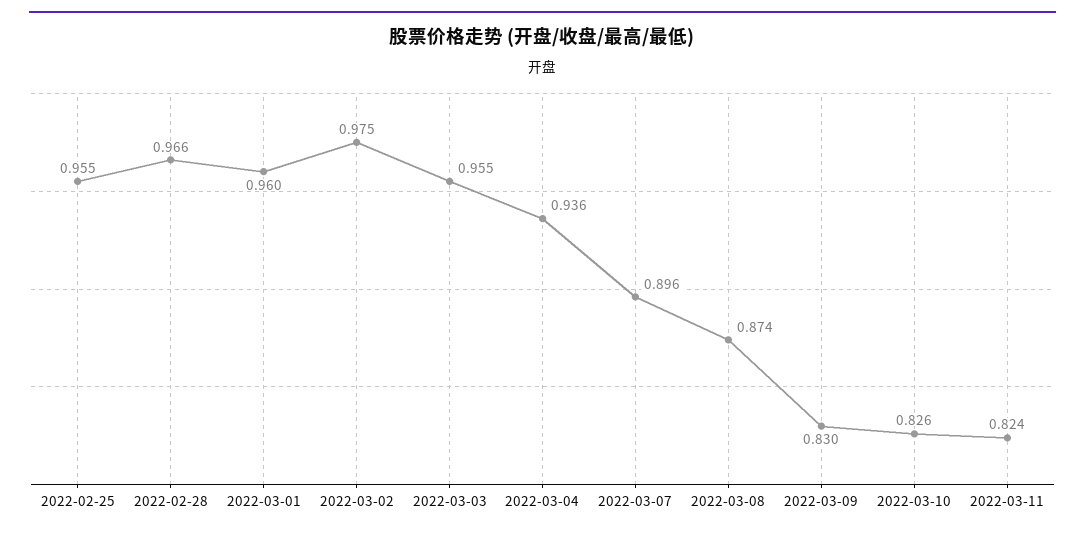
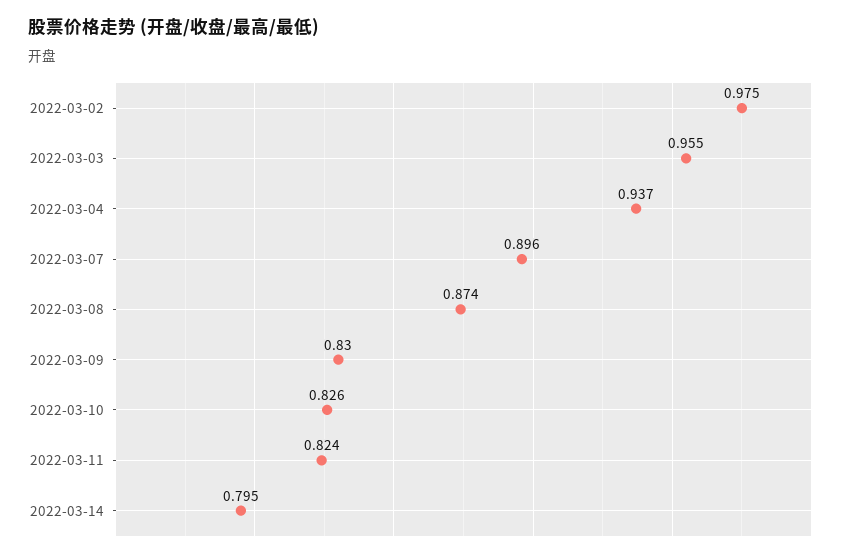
2022-02-25: 0.955 -> none
2022-02-28: 0.966 -> none
2022-03-01: 0.96 -> none
2022-03-04: 0.936 -> 0.937
2022-03-14: none -> 0.795

